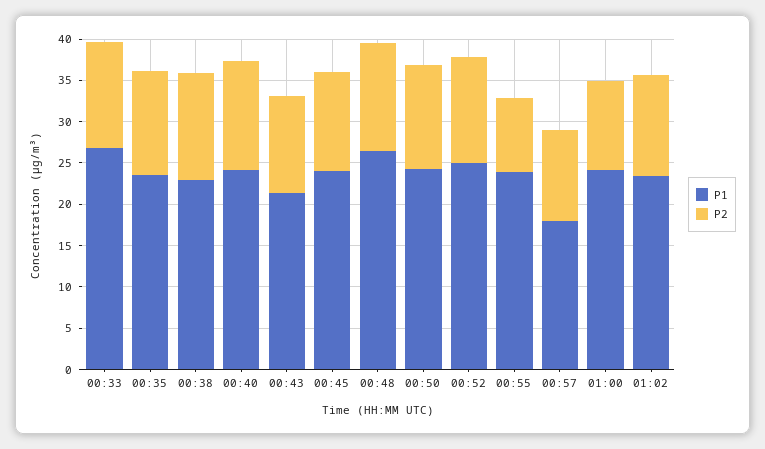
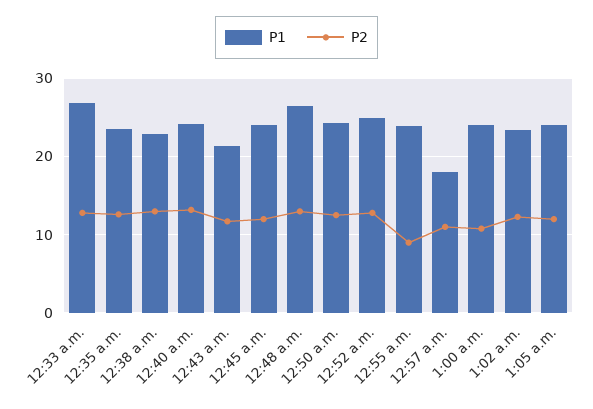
P1, 1:05 a.m.: none -> 24
P2, 1:05 a.m.: none -> 12

